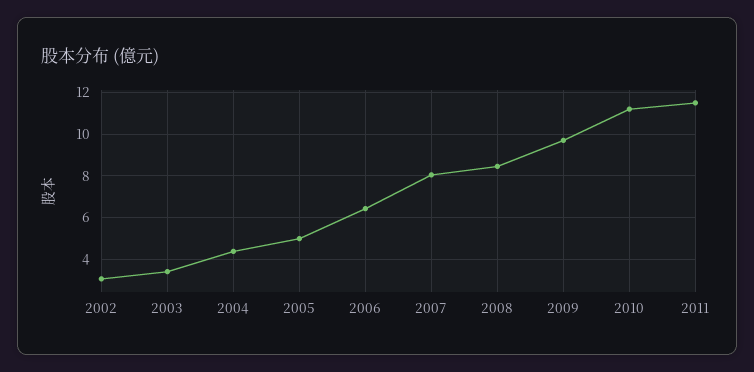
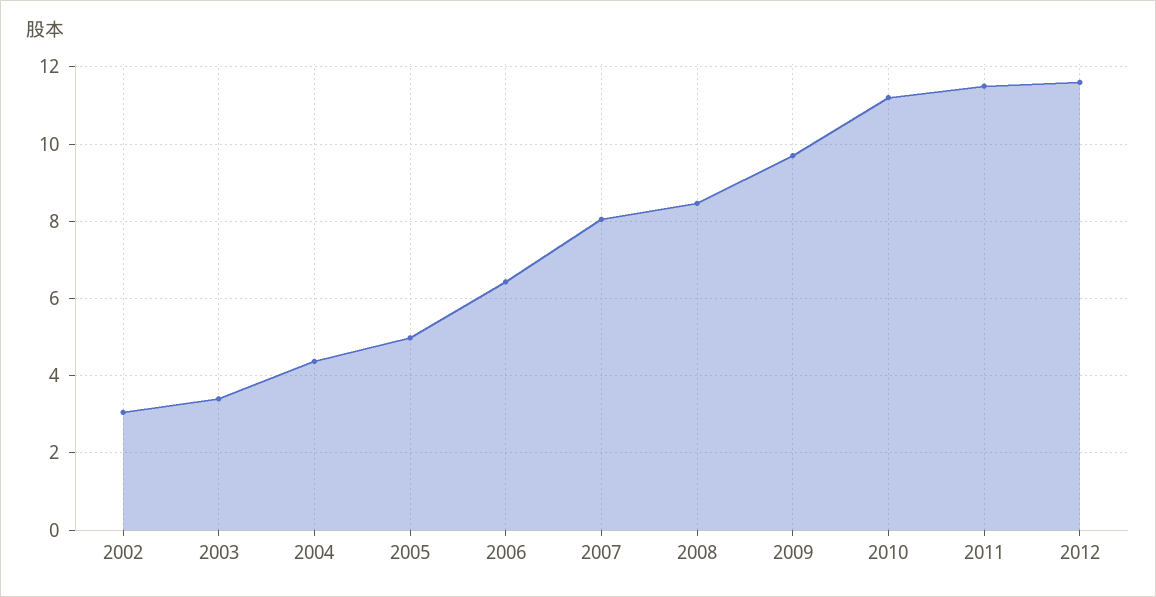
2012: none -> 11.6

